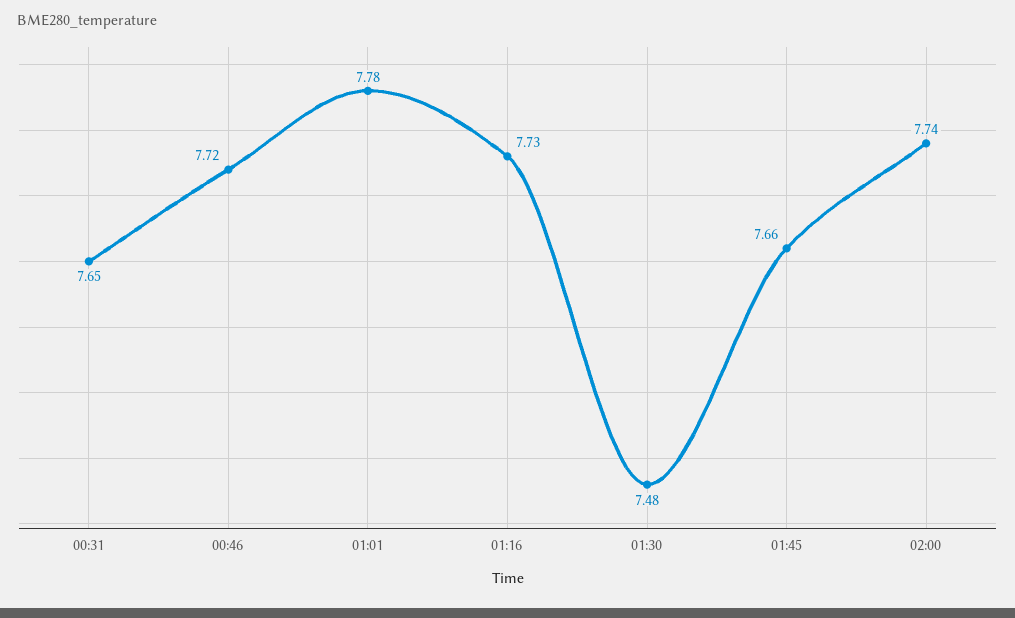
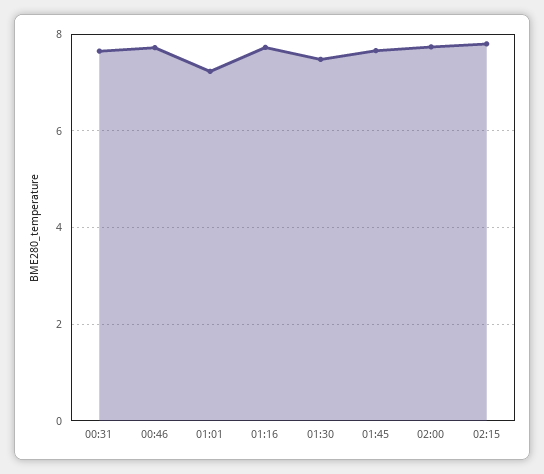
01:01: 7.78 -> 7.2
02:15: none -> 7.8

